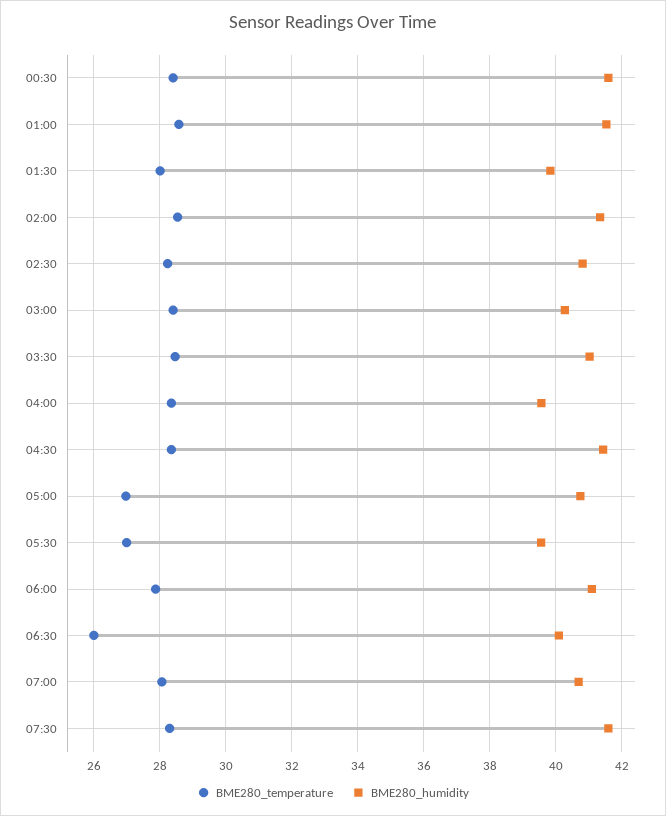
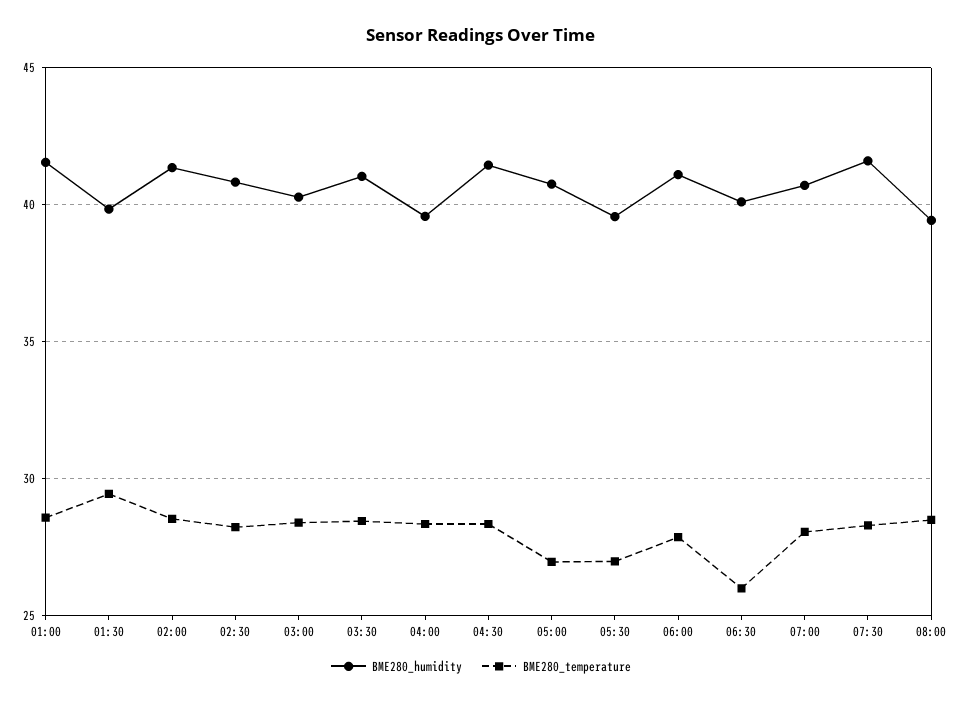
BME280_temperature, 00:30: 28.4 -> none
BME280_humidity, 00:30: 41.6 -> none
BME280_temperature, 01:30: 28 -> 29.5
BME280_humidity, 08:00: none -> 39.5
BME280_temperature, 08:00: none -> 28.5

